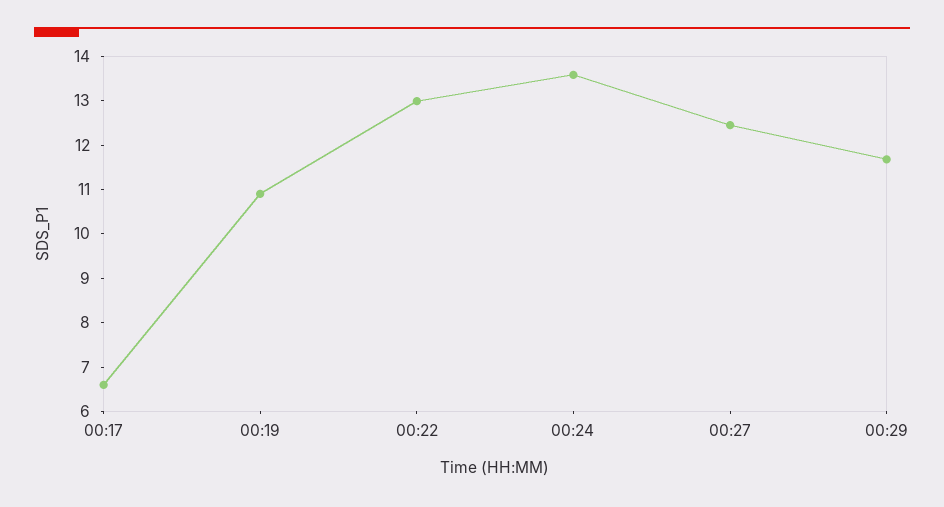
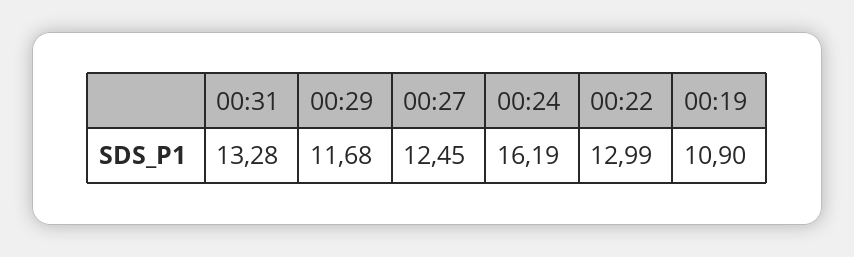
00:17: 6.6 -> none
00:24: 13.6 -> 16.19
00:31: none -> 13.28

